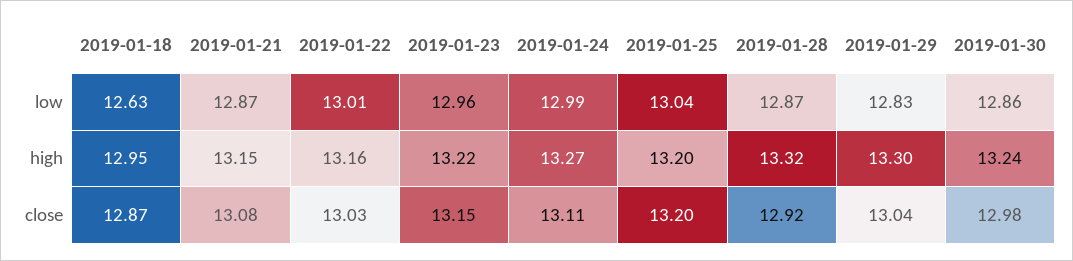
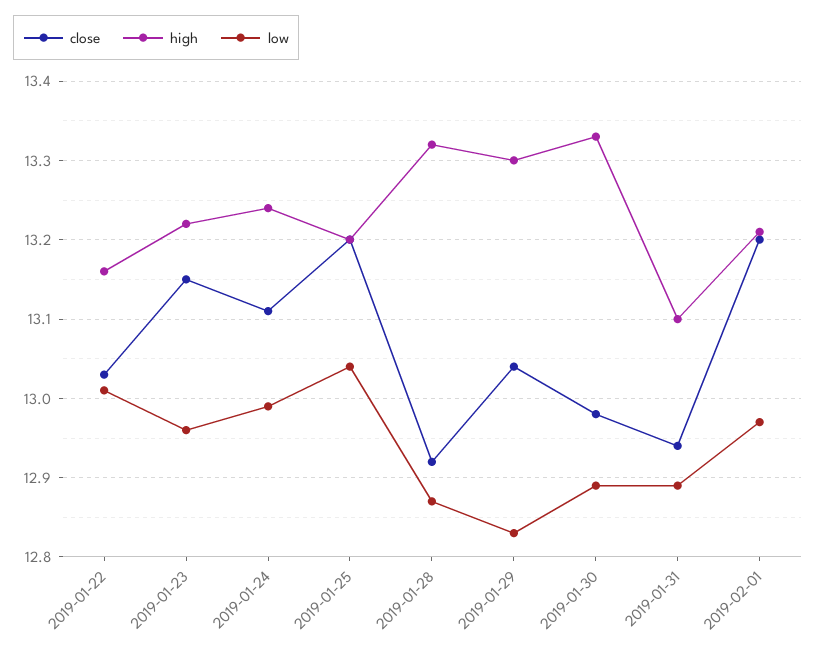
low, 2019-01-18: 12.63 -> none
low, 2019-01-21: 12.87 -> none
low, 2019-01-30: 12.86 -> 12.89
high, 2019-01-18: 12.95 -> none
high, 2019-01-21: 13.15 -> none
high, 2019-01-24: 13.27 -> 13.24
high, 2019-01-30: 13.24 -> 13.33
close, 2019-01-18: 12.87 -> none
close, 2019-01-21: 13.08 -> none
close, 2019-01-31: none -> 12.94
high, 2019-01-31: none -> 13.1
low, 2019-01-31: none -> 12.89
close, 2019-02-01: none -> 13.2
high, 2019-02-01: none -> 13.21
low, 2019-02-01: none -> 12.97

